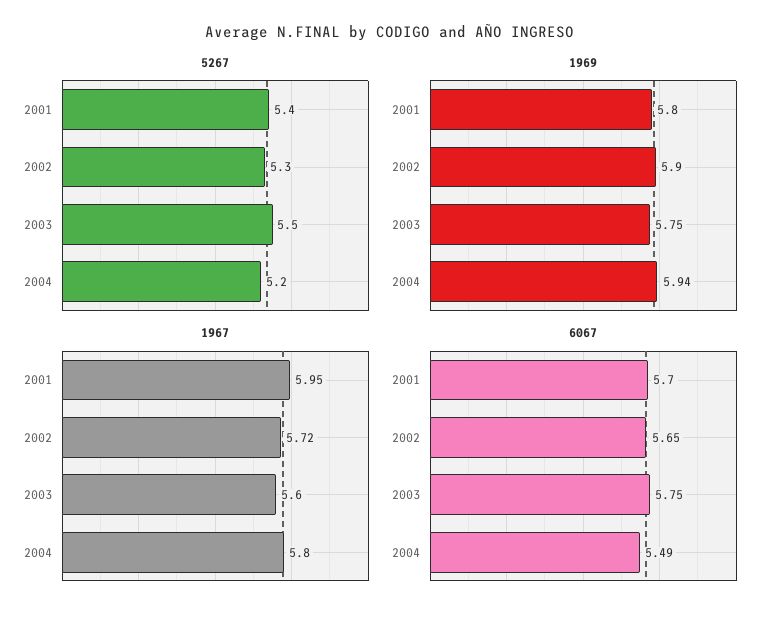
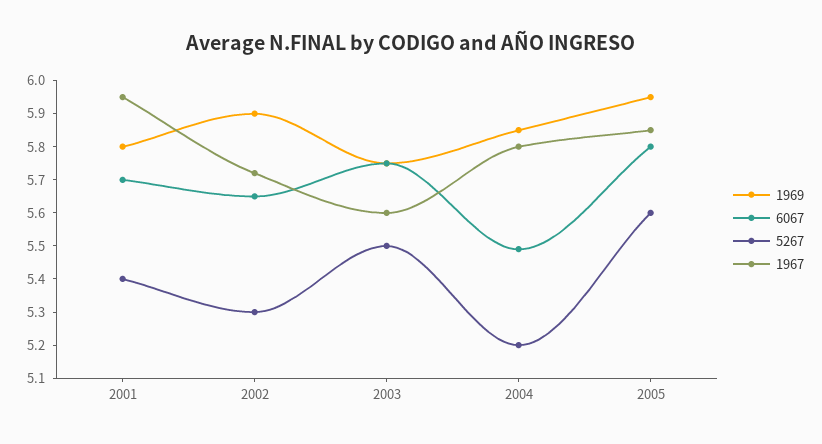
1969, 2004: 5.94 -> 5.85
1969, 2005: none -> 5.95
6067, 2005: none -> 5.8
5267, 2005: none -> 5.6
1967, 2005: none -> 5.85

